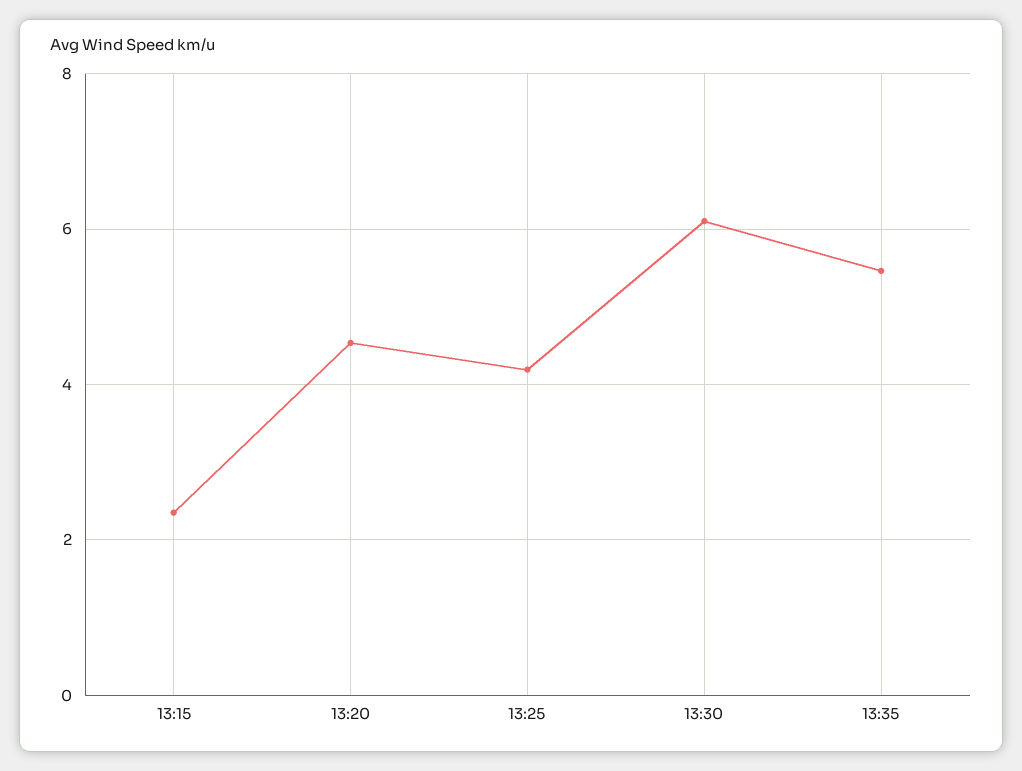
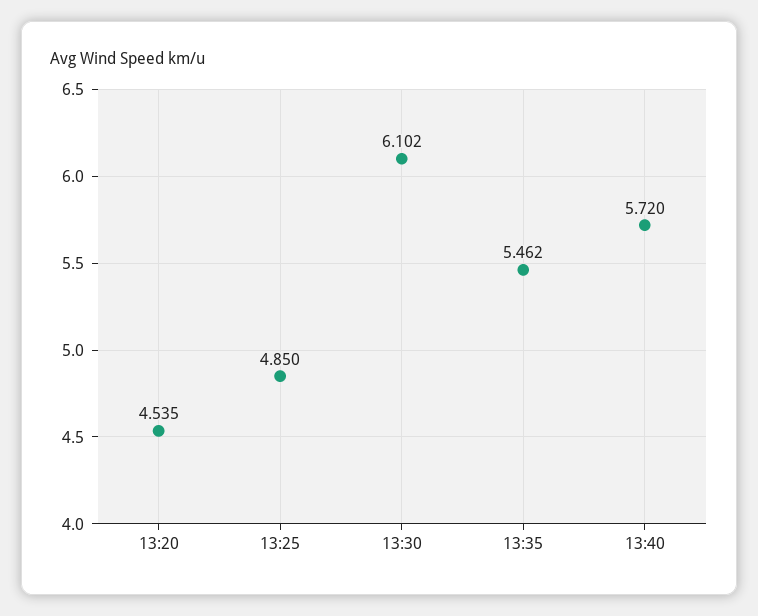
13:15: 2.4 -> none
13:25: 4.2 -> 4.85
13:40: none -> 5.72

